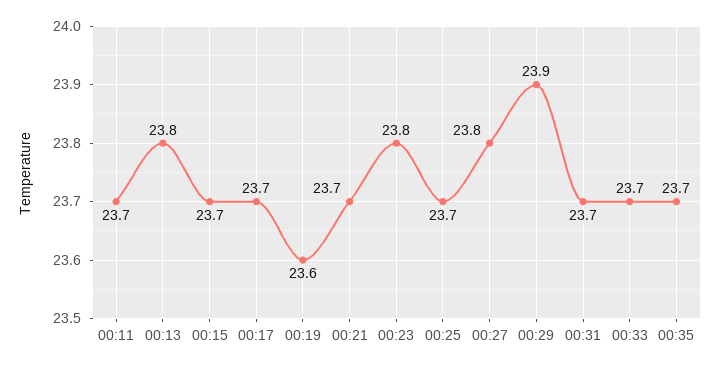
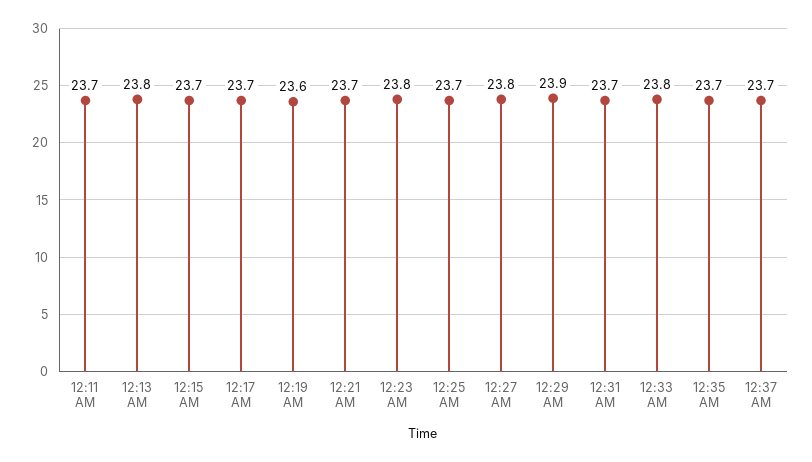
00:33: 23.7 -> 23.8
12:37 AM: none -> 23.7

